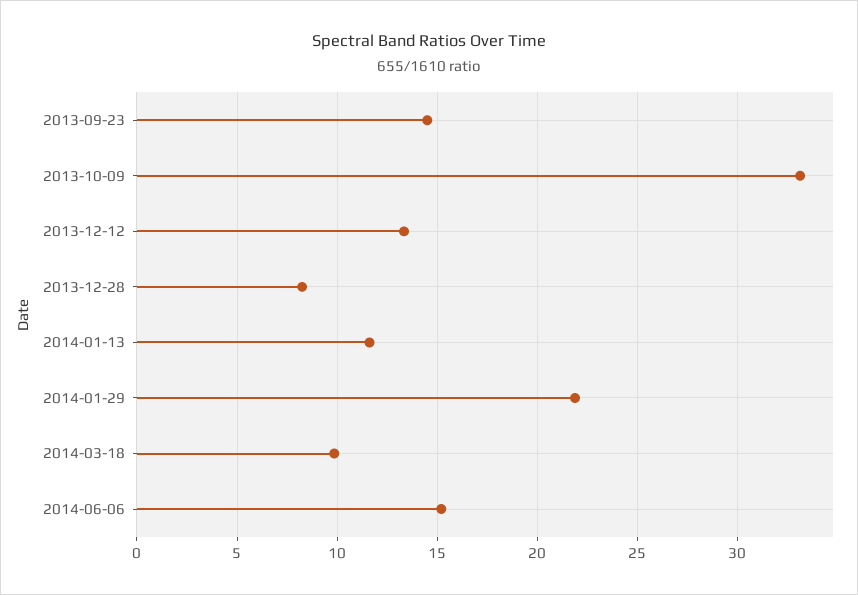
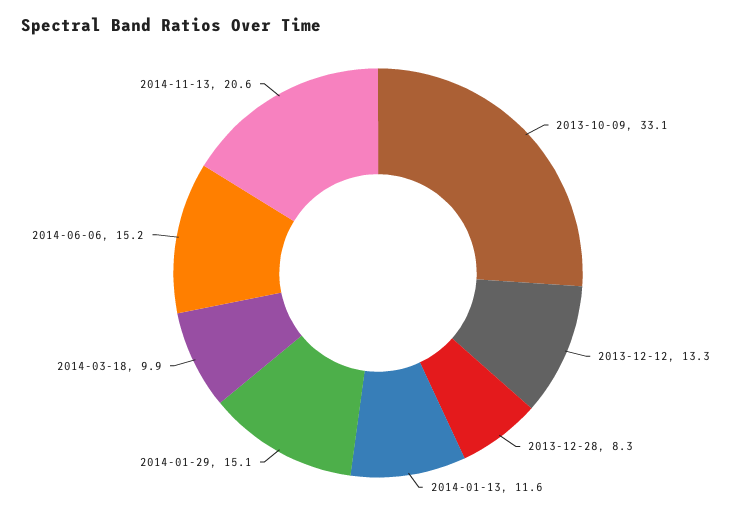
2013-09-23: 14.5 -> none
2014-01-29: 22 -> 15.1
2014-11-13: none -> 20.6

